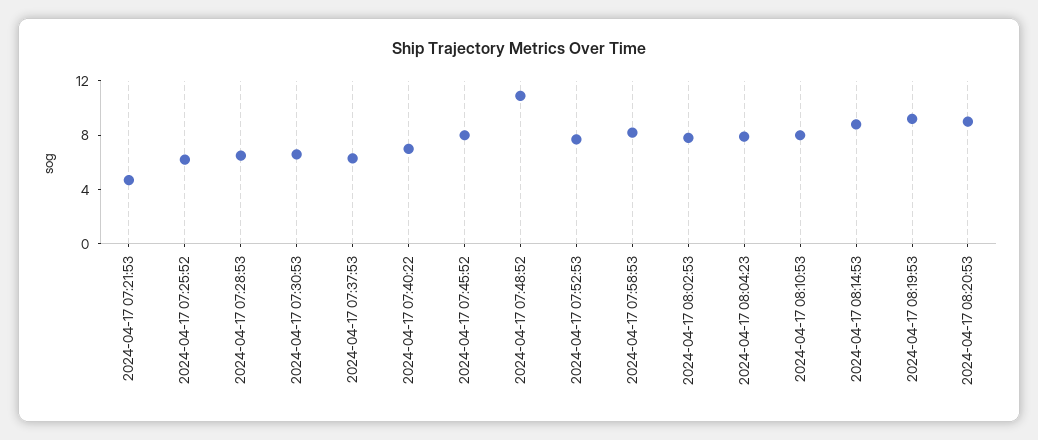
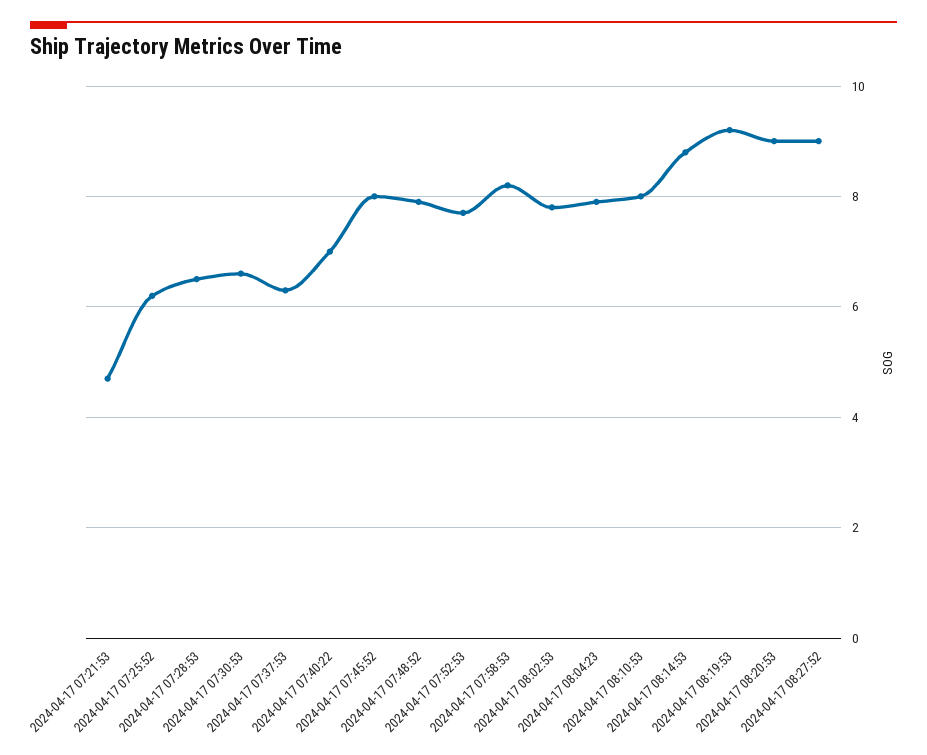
2024-04-17 07:48:52: 11 -> 8
2024-04-17 08:27:52: none -> 9

